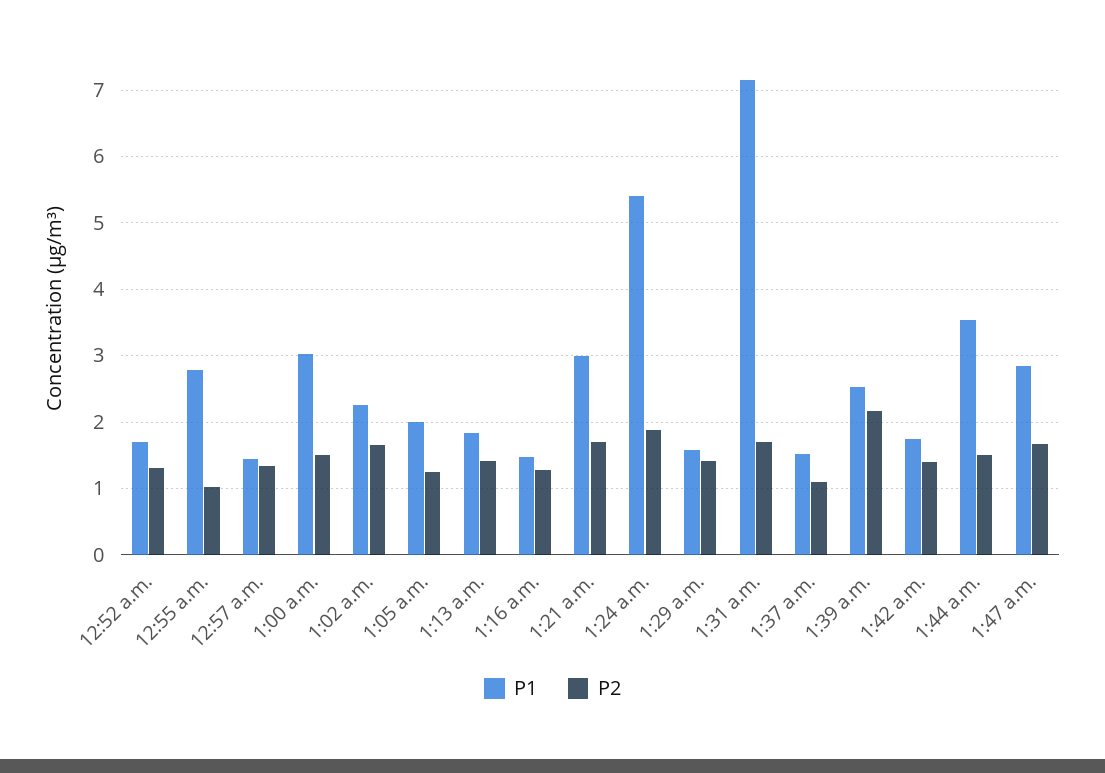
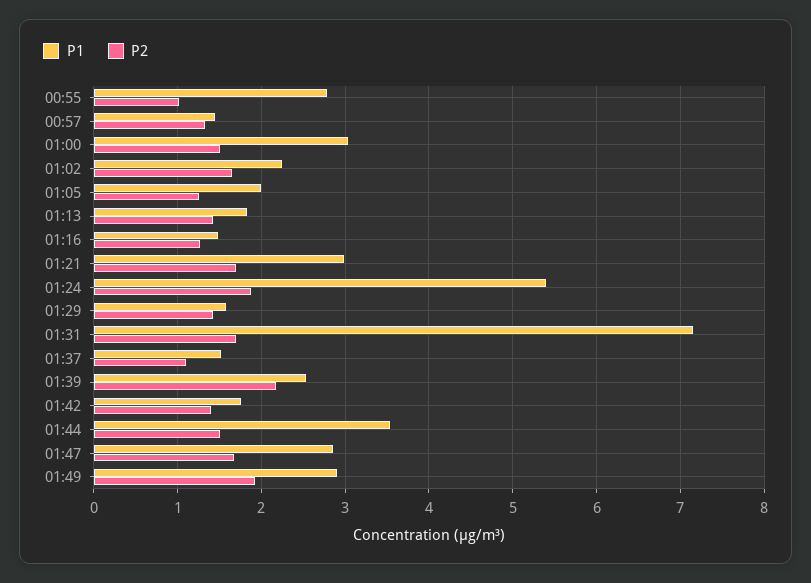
P1, 12:52 a.m.: 1.7 -> none
P2, 12:52 a.m.: 1.3 -> none
P1, 01:49: none -> 2.9
P2, 01:49: none -> 1.9

